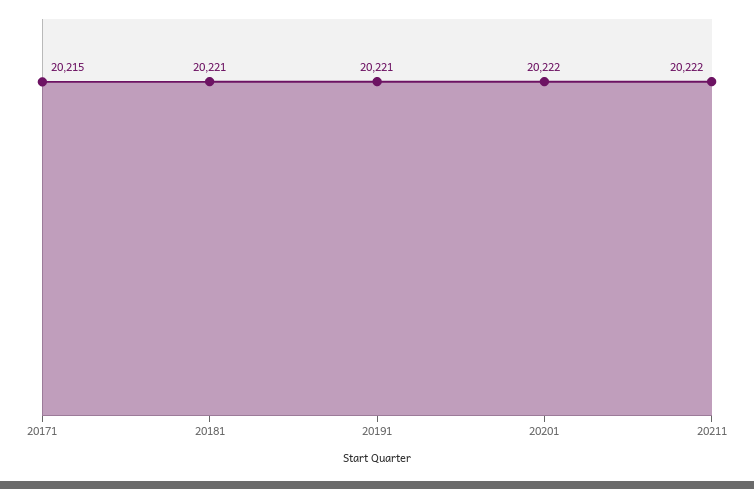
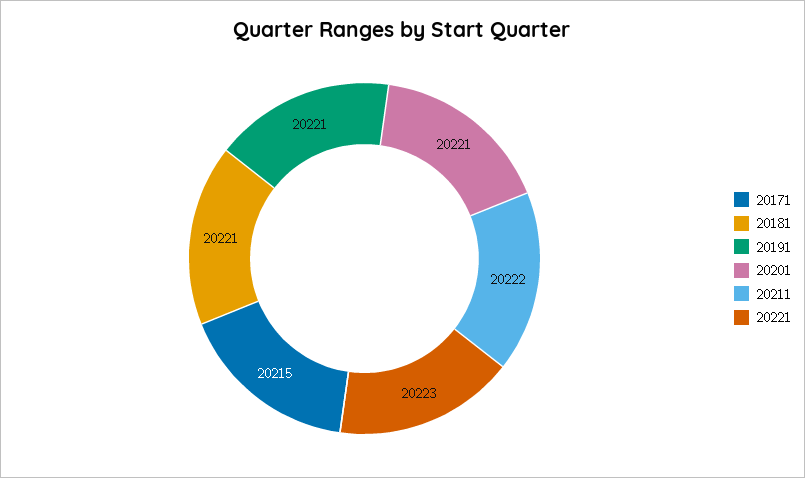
20201: 20222 -> 20221
20221: none -> 20223

